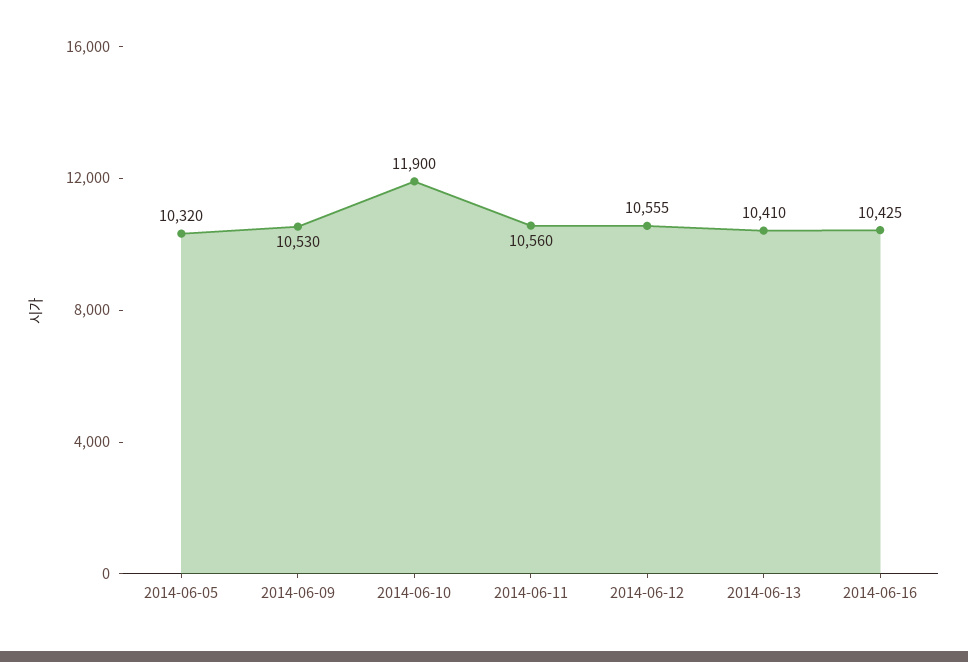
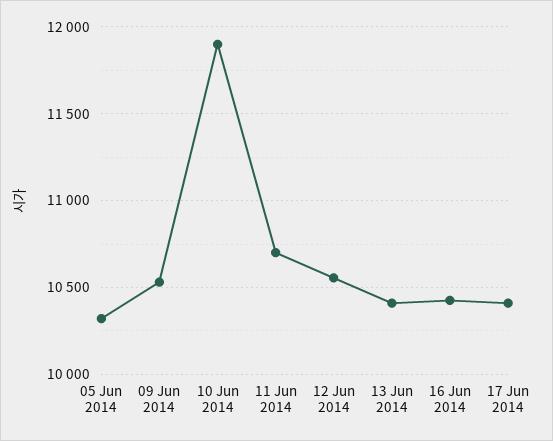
2014-06-11: 10560 -> 10700
17 Jun 2014: none -> 10400

